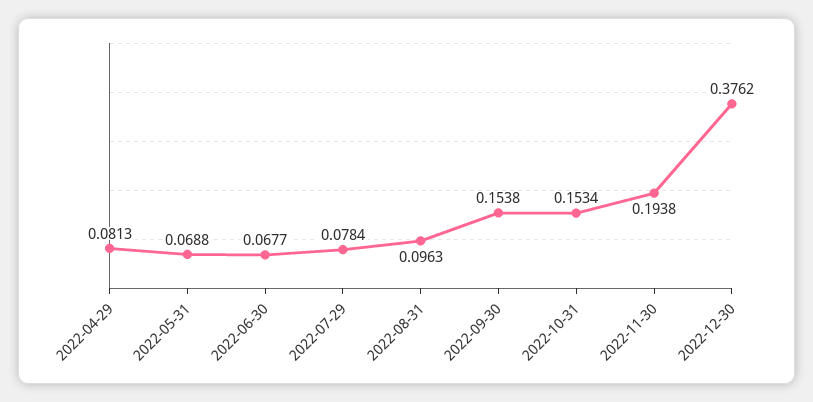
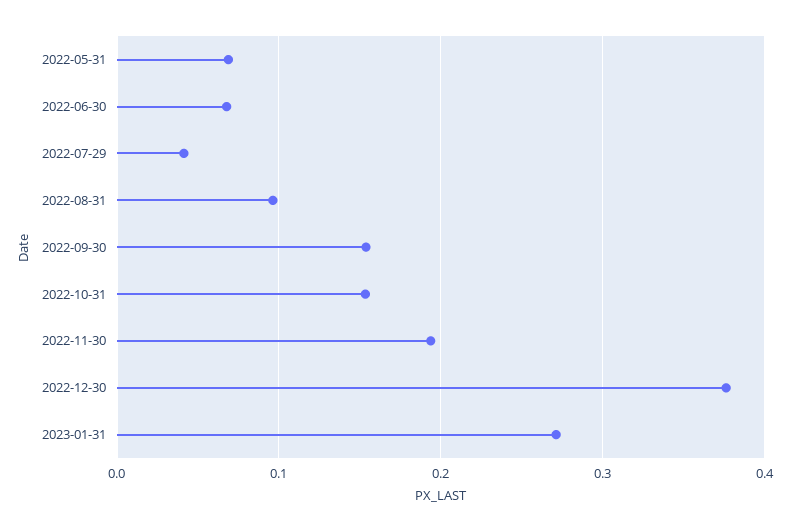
2022-04-29: 0.0813 -> none
2022-07-29: 0.0784 -> 0.04
2023-01-31: none -> 0.27

